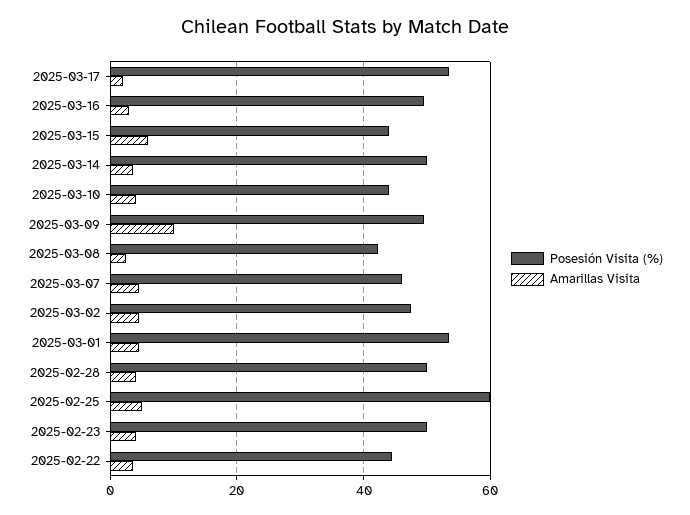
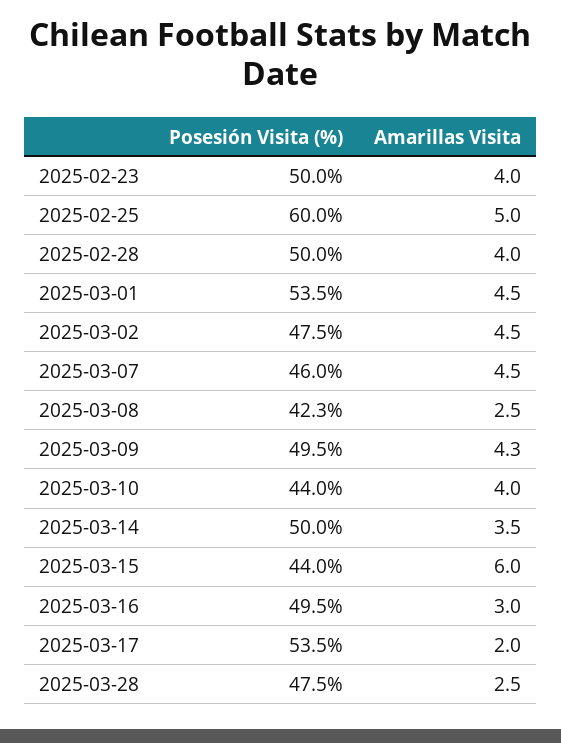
Amarillas Visita, 2025-03-09: 10 -> 4.3
Posesión Visita (%), 2025-02-22: 44 -> none
Amarillas Visita, 2025-02-22: 4 -> none
Posesión Visita (%), 2025-03-28: none -> 47.5
Amarillas Visita, 2025-03-28: none -> 2.5

